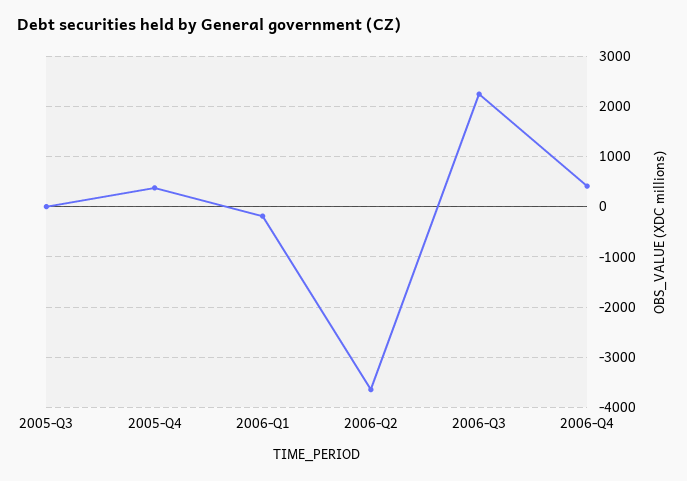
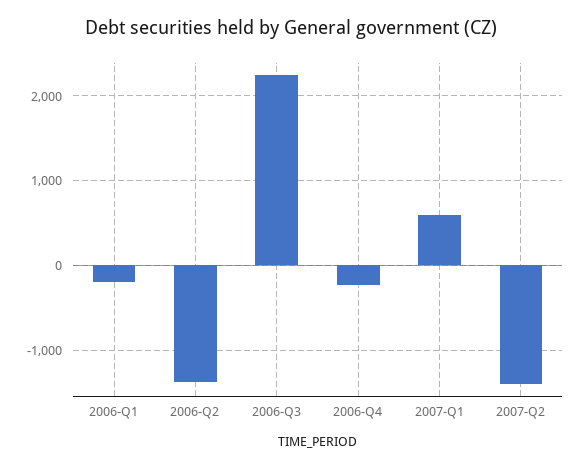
2005-Q3: 0 -> none
2005-Q4: 400 -> none
2006-Q2: -3600 -> -1400
2006-Q4: 400 -> -200
2007-Q1: none -> 600
2007-Q2: none -> -1400

